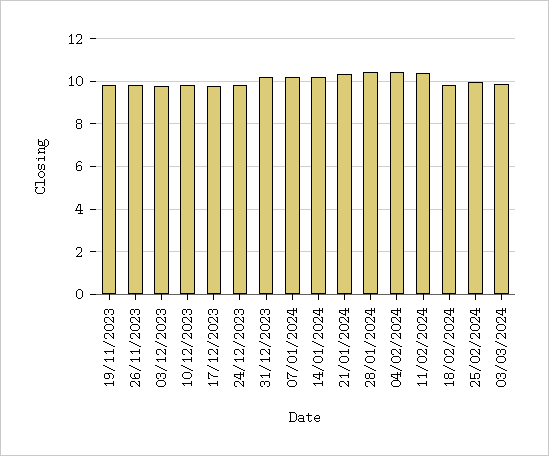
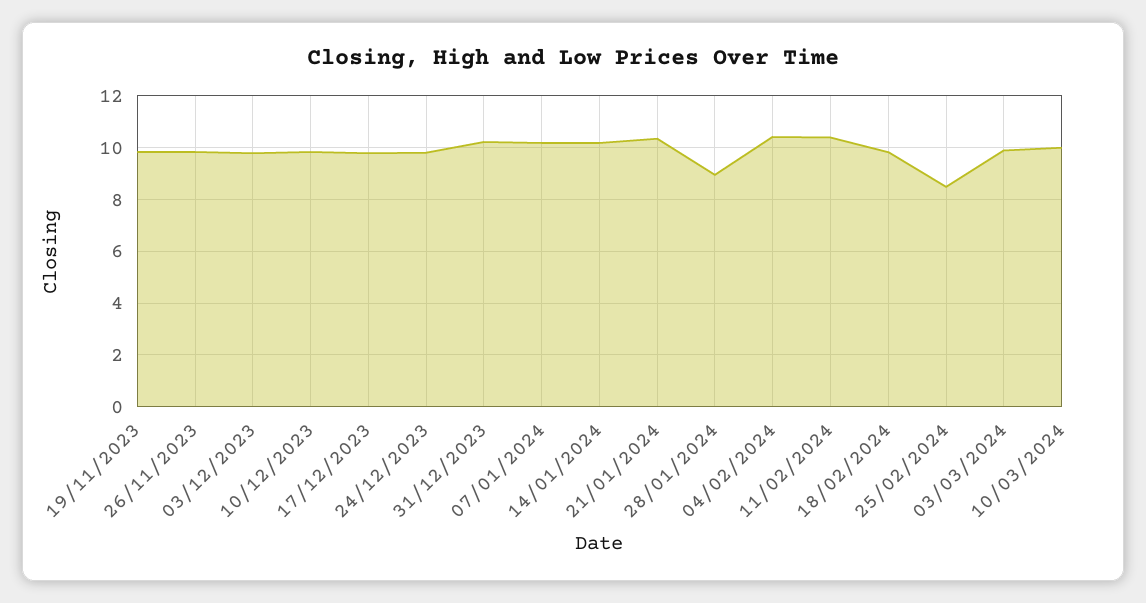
28/01/2024: 10.5 -> 9
25/02/2024: 10 -> 8.5
10/03/2024: none -> 10

